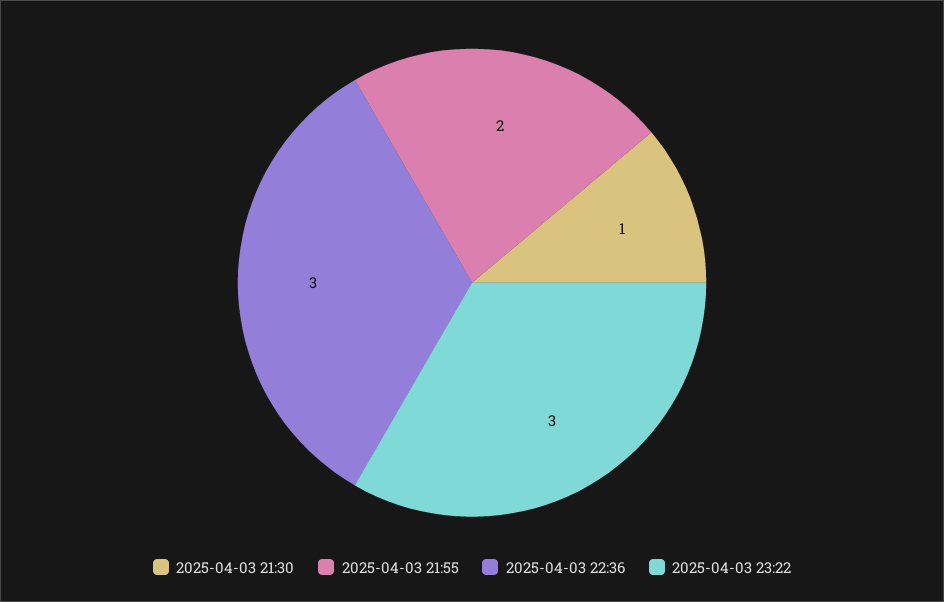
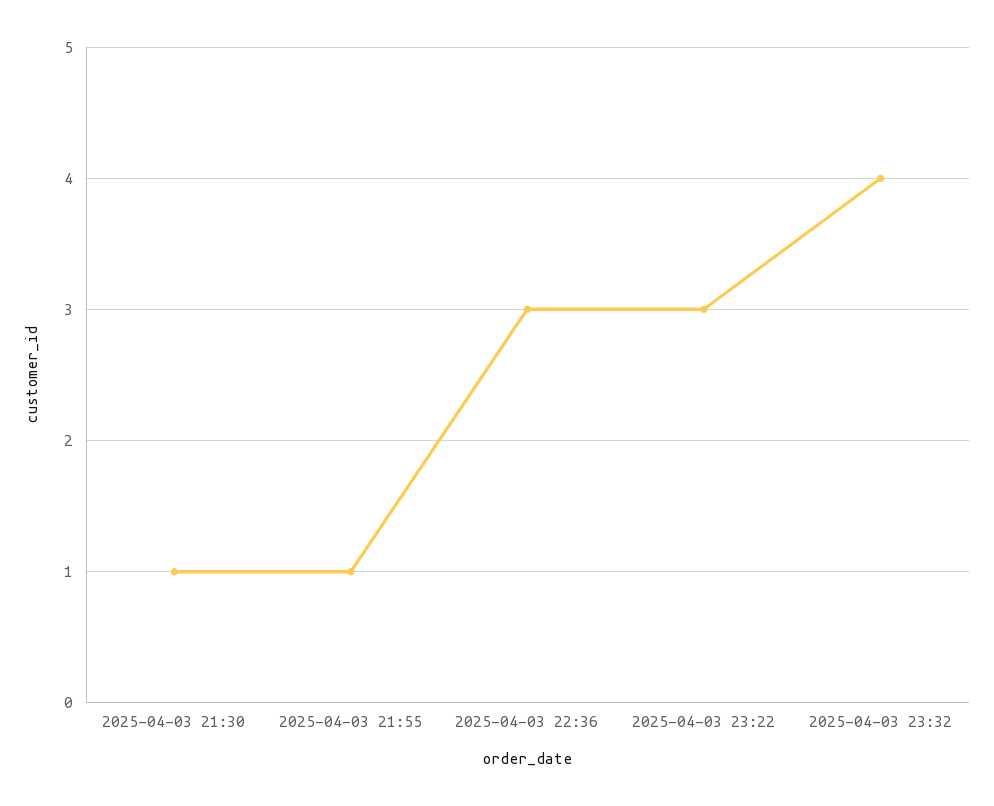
2025-04-03 21:55: 2 -> 1
2025-04-03 23:32: none -> 4

